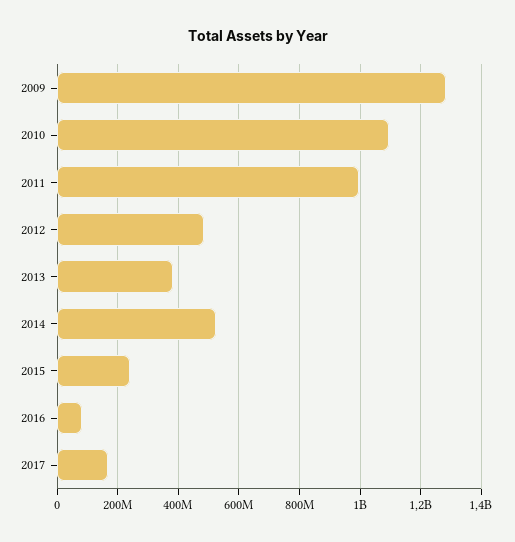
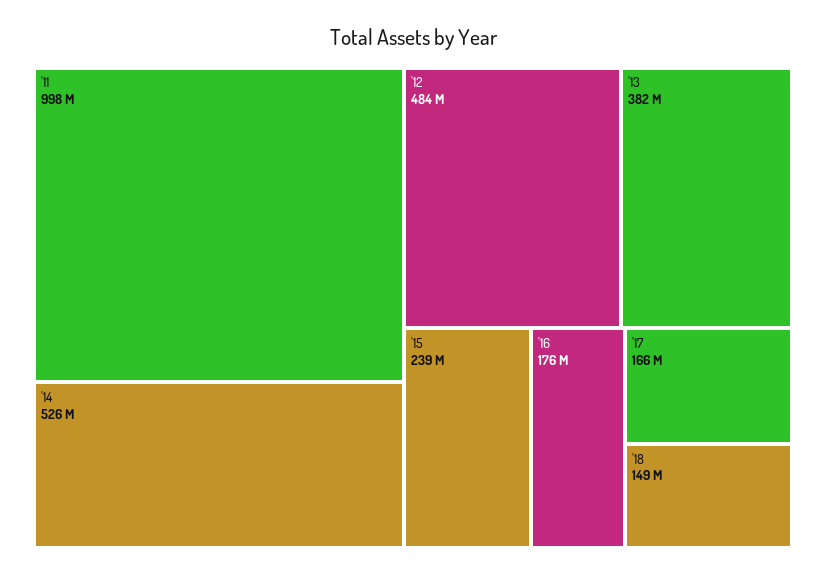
2009: 1280000000 -> none
2010: 1100000000 -> none
2016: 80000000 -> 176000000
'18: none -> 149000000

